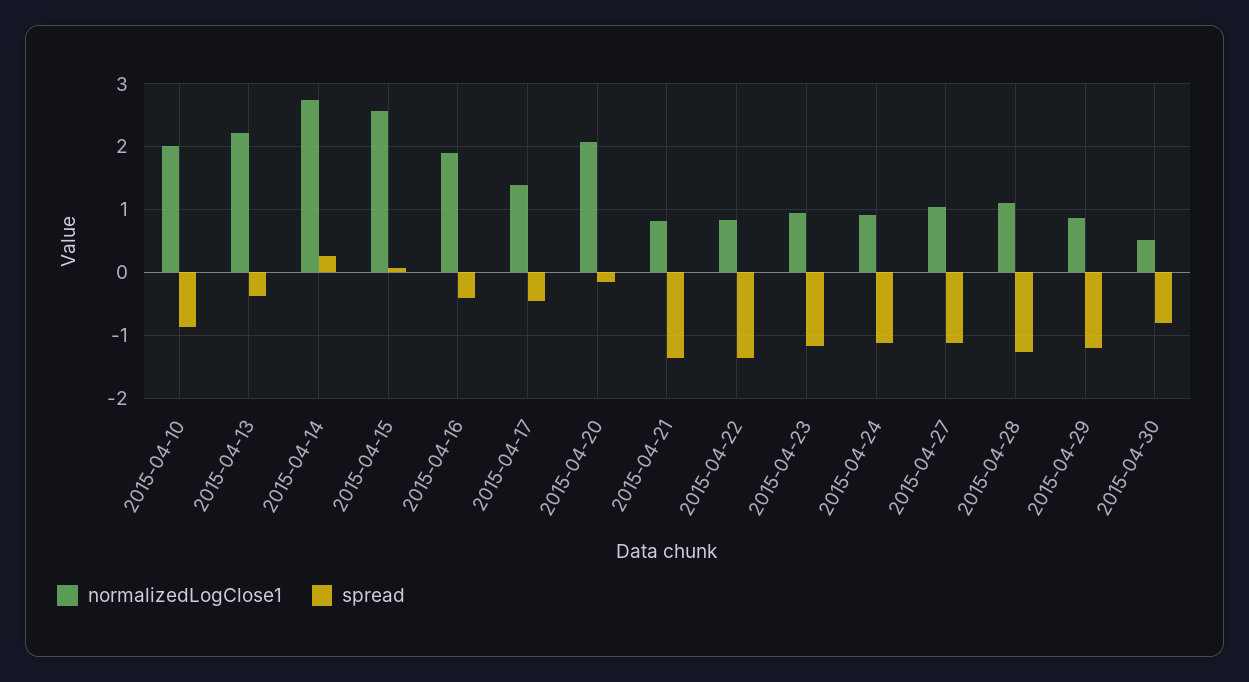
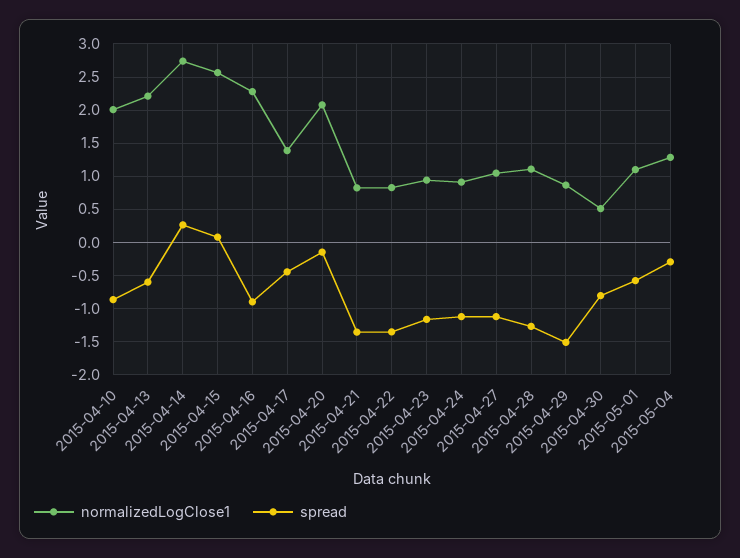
spread, 2015-04-13: -0.4 -> -0.6
normalizedLogClose1, 2015-04-16: 1.9 -> 2.3
spread, 2015-04-16: -0.4 -> -0.9
spread, 2015-04-29: -1.2 -> -1.5
normalizedLogClose1, 2015-05-01: none -> 1.1
spread, 2015-05-01: none -> -0.6
normalizedLogClose1, 2015-05-04: none -> 1.3
spread, 2015-05-04: none -> -0.3

